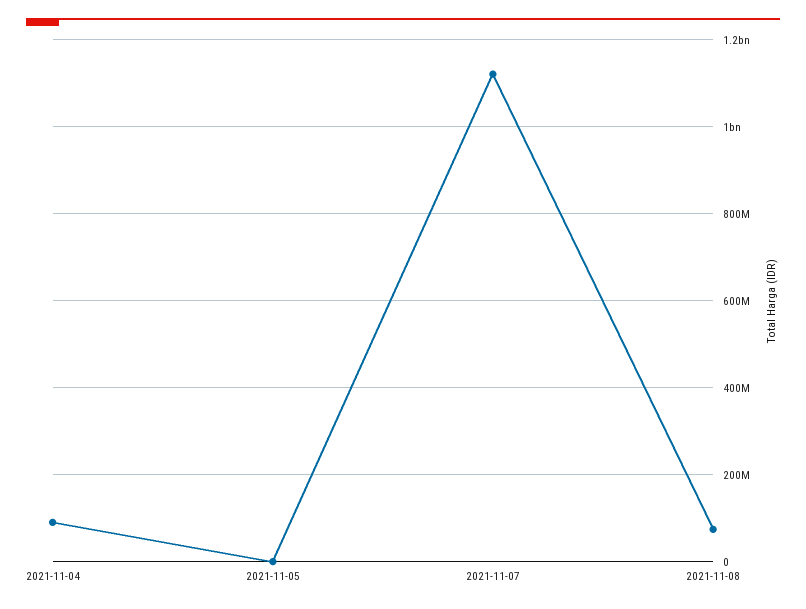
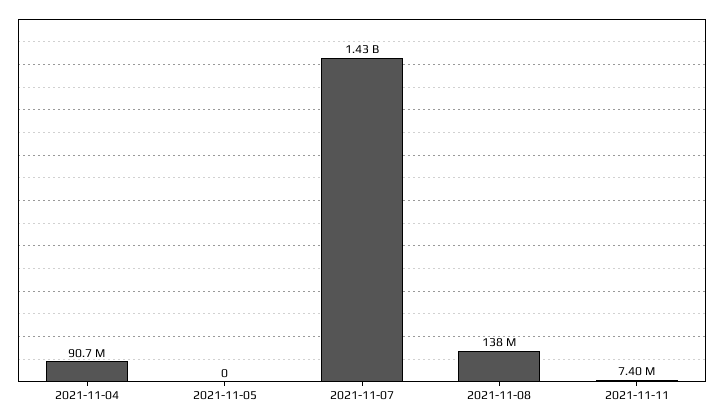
2021-11-07: 1120000000 -> 1430000000
2021-11-08: 80000000 -> 138000000
2021-11-11: none -> 7400000

